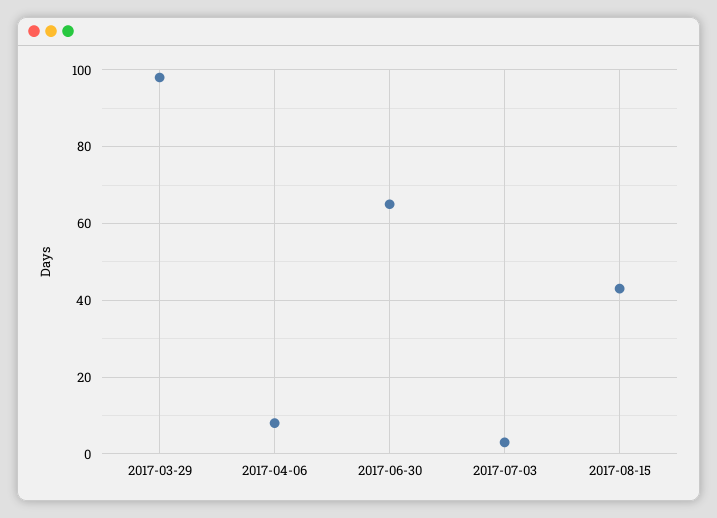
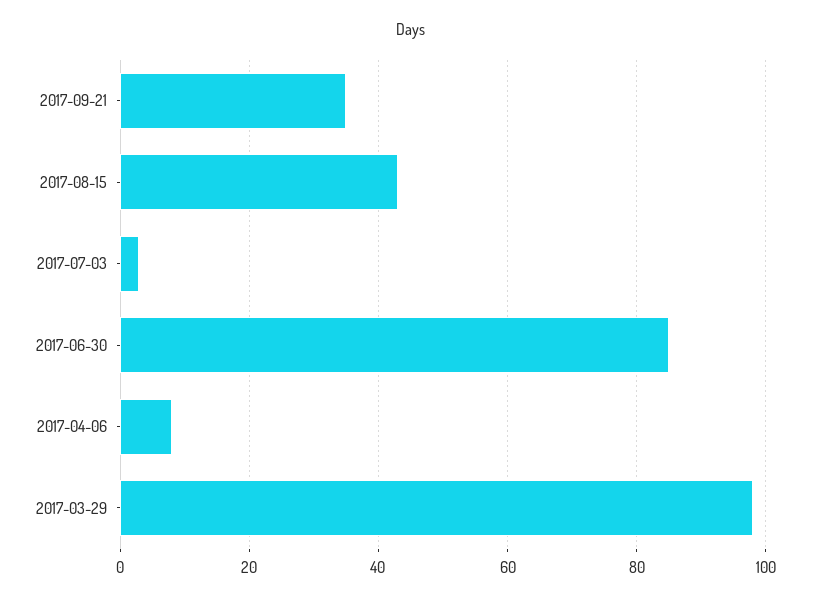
2017-06-30: 65 -> 85
2017-09-21: none -> 35

